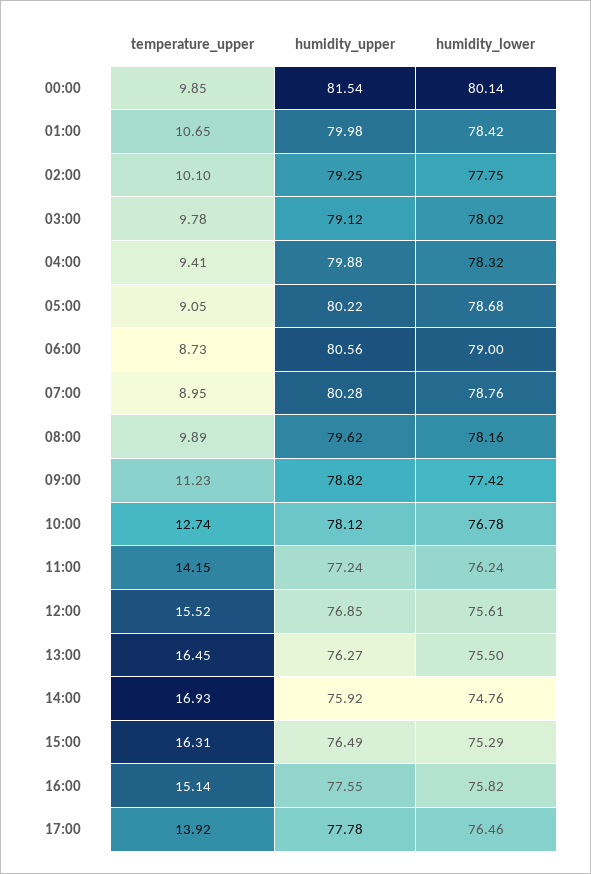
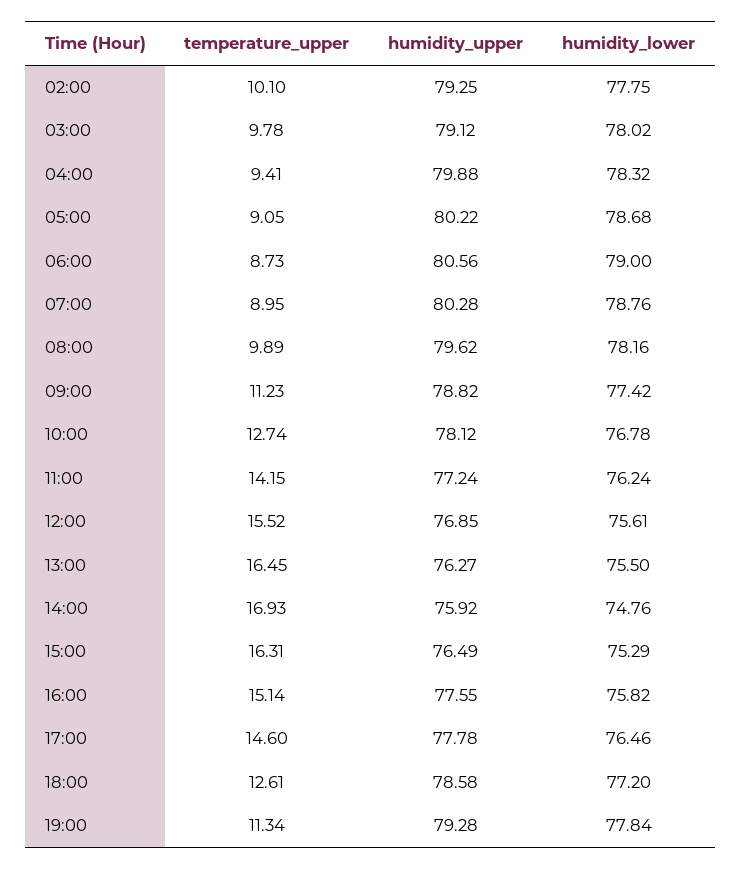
temperature_upper, 00:00: 9.85 -> none
humidity_upper, 00:00: 81.54 -> none
humidity_lower, 00:00: 80.14 -> none
temperature_upper, 01:00: 10.65 -> none
humidity_upper, 01:00: 79.98 -> none
humidity_lower, 01:00: 78.42 -> none
temperature_upper, 17:00: 13.92 -> 14.6
temperature_upper, 18:00: none -> 12.61
humidity_upper, 18:00: none -> 78.58
humidity_lower, 18:00: none -> 77.2
temperature_upper, 19:00: none -> 11.34
humidity_upper, 19:00: none -> 79.28
humidity_lower, 19:00: none -> 77.84

